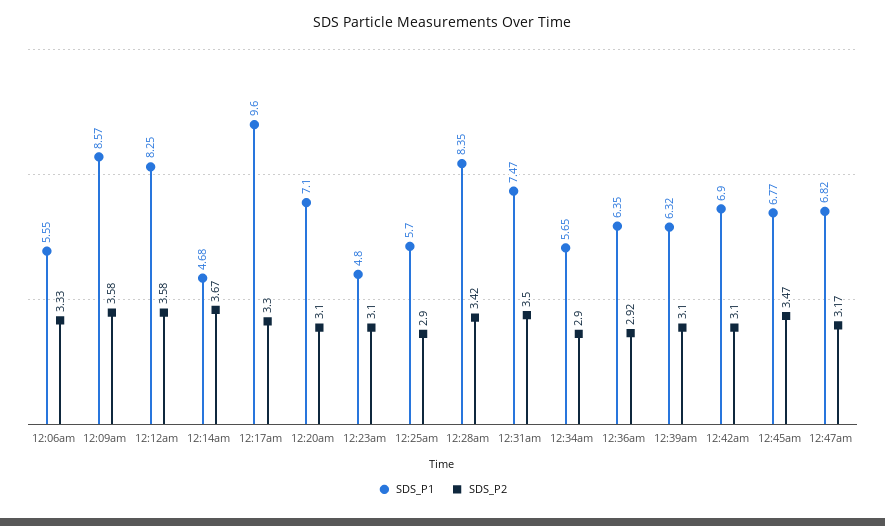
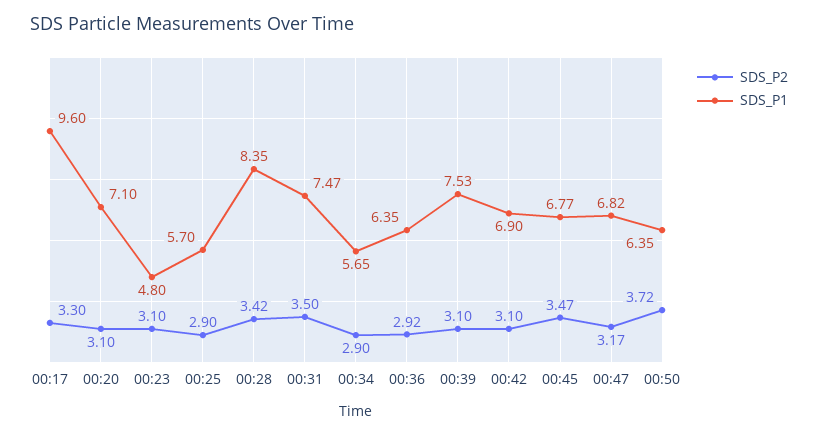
SDS_P1, 12:06am: 5.55 -> none
SDS_P2, 12:06am: 3.33 -> none
SDS_P1, 12:09am: 8.57 -> none
SDS_P2, 12:09am: 3.58 -> none
SDS_P1, 12:12am: 8.25 -> none
SDS_P2, 12:12am: 3.58 -> none
SDS_P1, 12:14am: 4.68 -> none
SDS_P2, 12:14am: 3.67 -> none
SDS_P1, 12:39am: 6.32 -> 7.53
SDS_P2, 00:50: none -> 3.72
SDS_P1, 00:50: none -> 6.35

